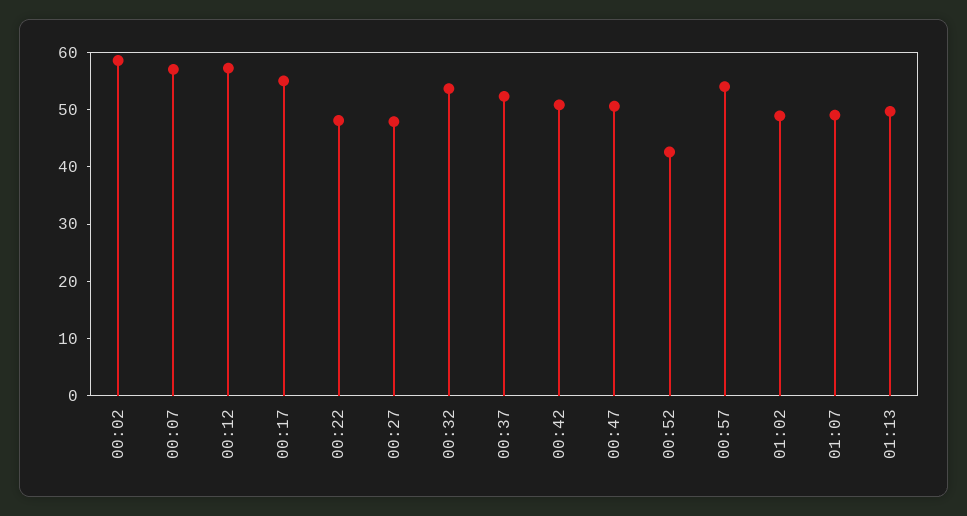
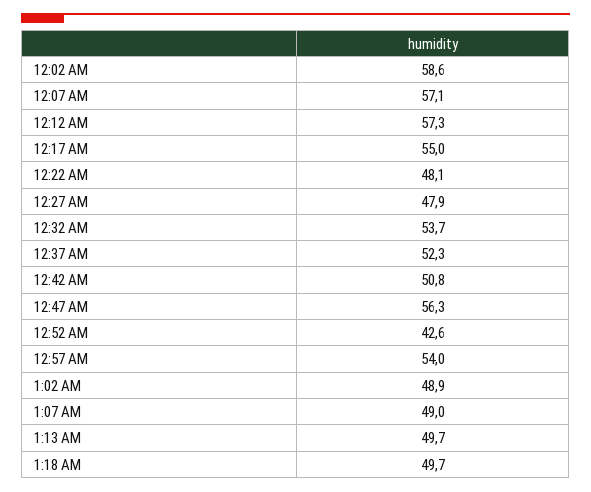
00:47: 50 -> 56.3
1:18 AM: none -> 49.7

